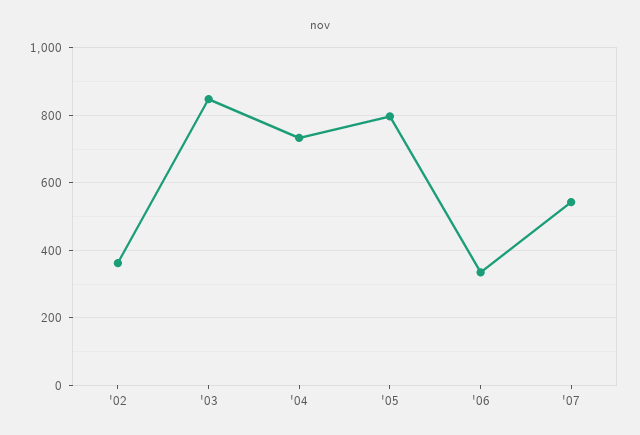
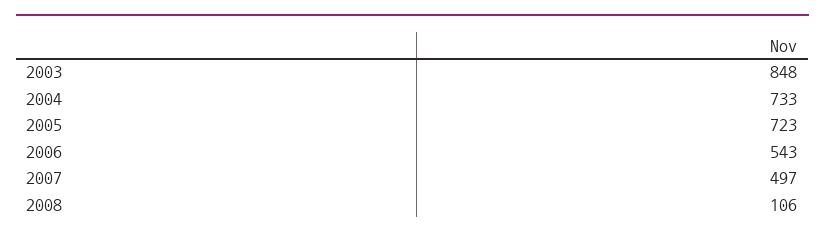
'02: 360 -> none
'05: 800 -> 723
'06: 340 -> 543
'07: 540 -> 497
2008: none -> 106

